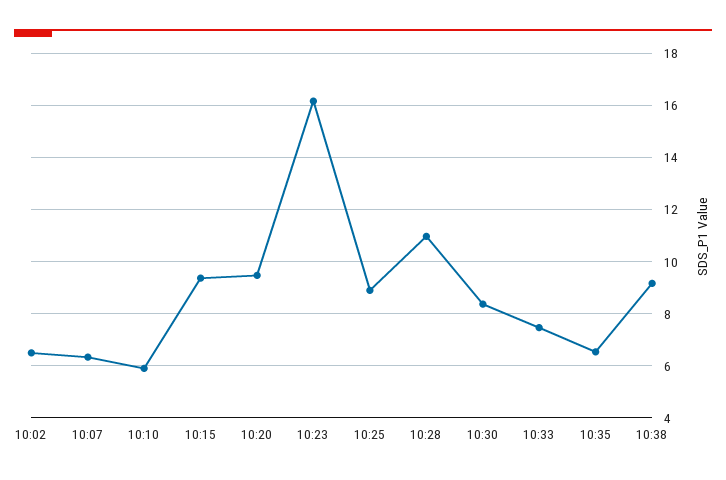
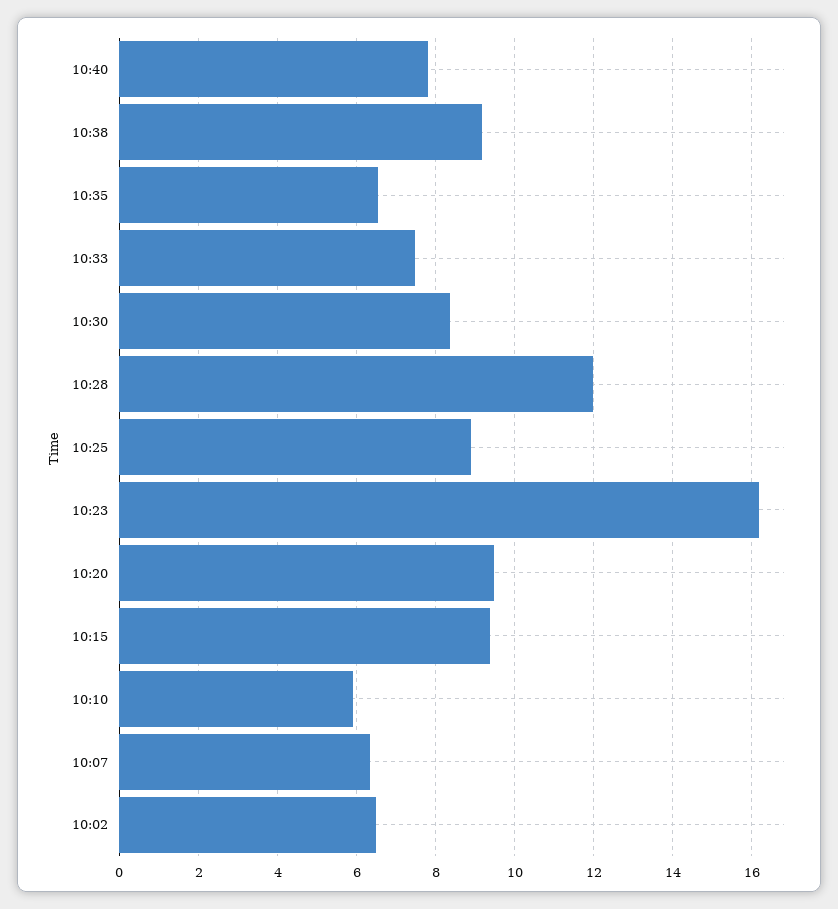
10:28: 11 -> 12
10:40: none -> 7.8

